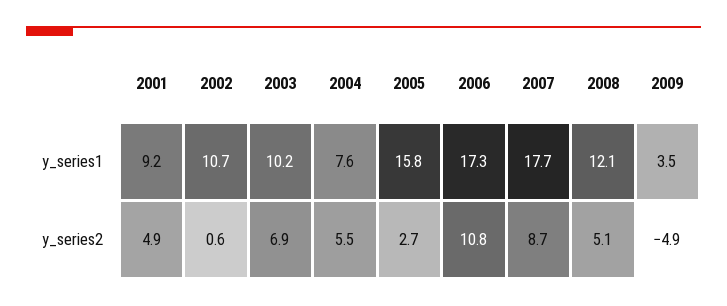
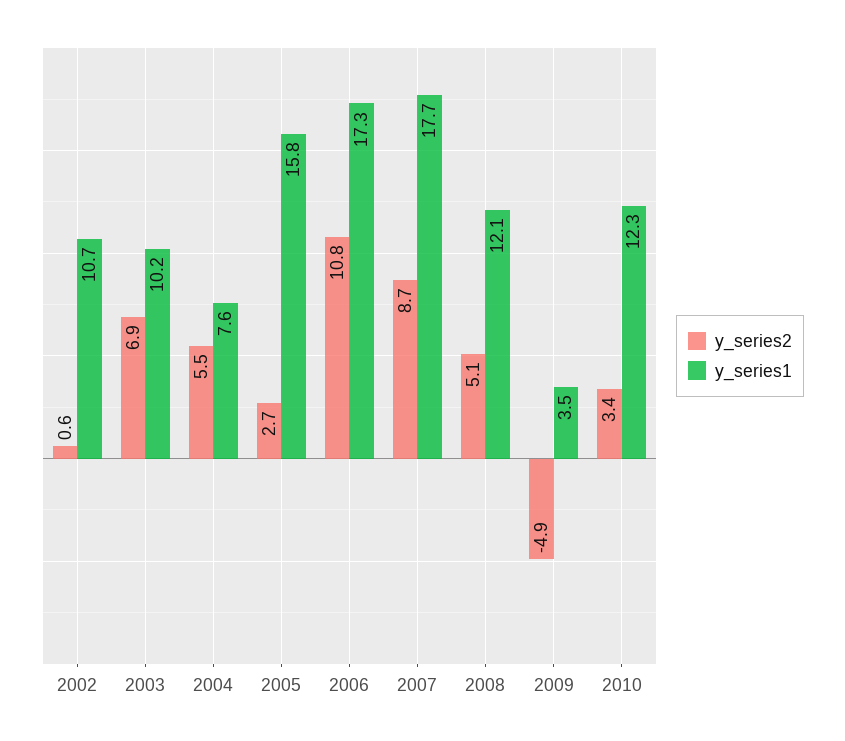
y_series1, 2001: 9.2 -> none
y_series2, 2001: 4.9 -> none
y_series2, 2010: none -> 3.4
y_series1, 2010: none -> 12.3

